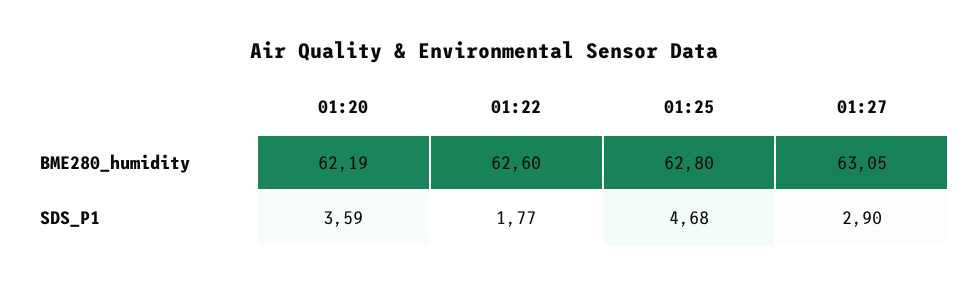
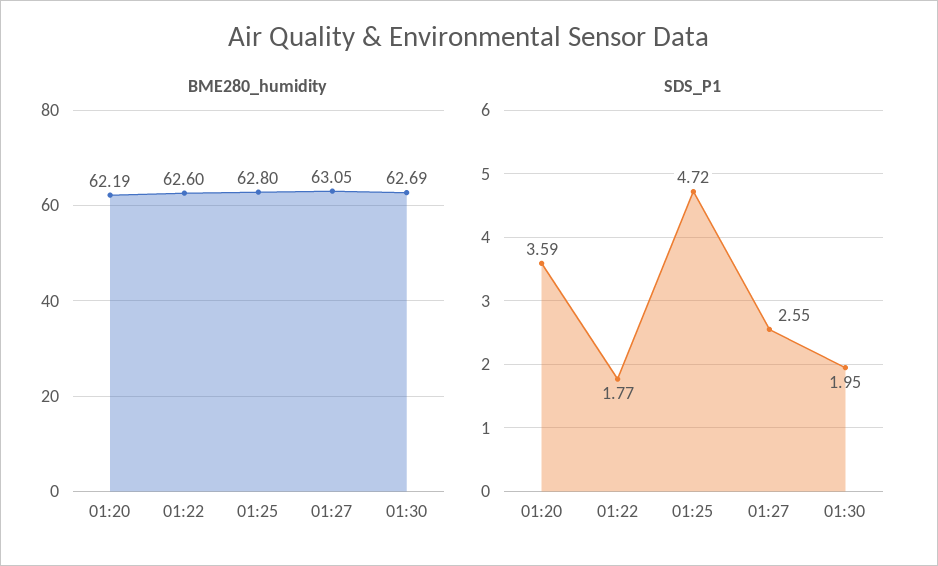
SDS_P1, 01:25: 4.68 -> 4.72
SDS_P1, 01:27: 2.9 -> 2.55
BME280_humidity, 01:30: none -> 62.69
SDS_P1, 01:30: none -> 1.95

